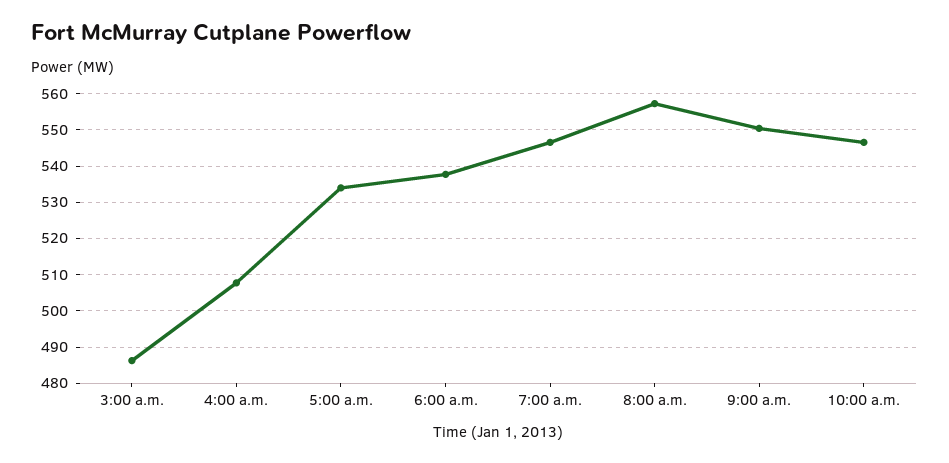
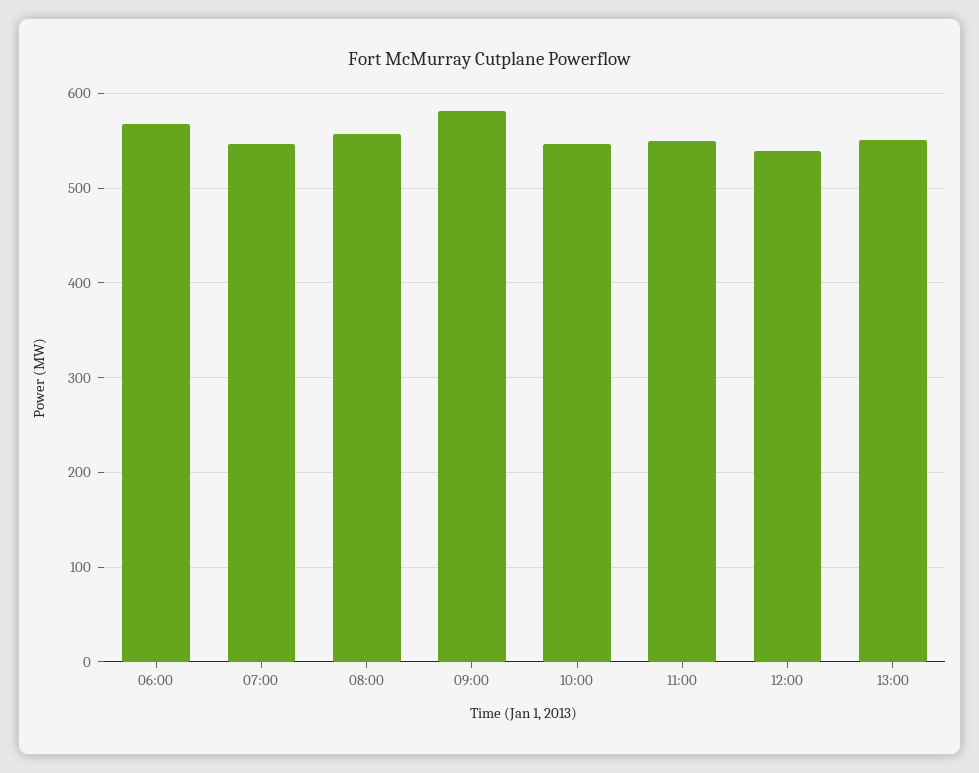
3:00 a.m.: 486 -> none
4:00 a.m.: 508 -> none
5:00 a.m.: 534 -> none
6:00 a.m.: 538 -> 570
9:00 a.m.: 550 -> 580
11:00: none -> 550
12:00: none -> 540
13:00: none -> 550

